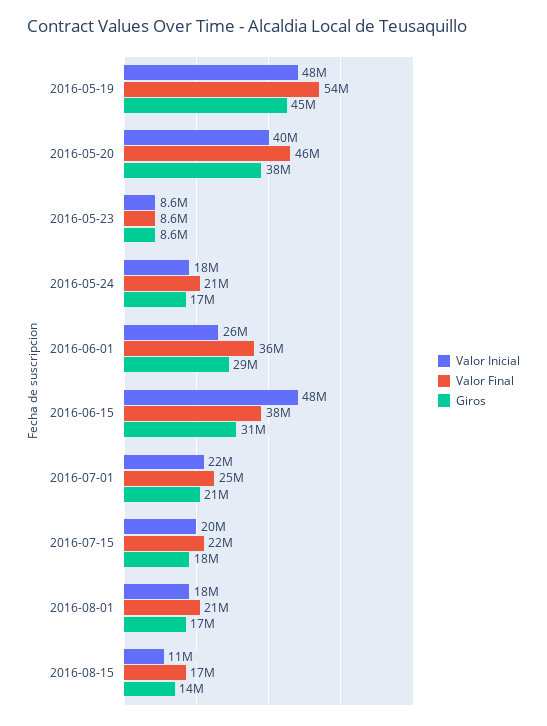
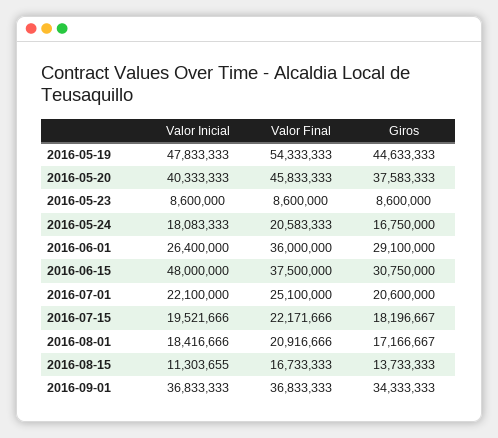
Valor Inicial, 2016-09-01: none -> 36833333
Valor Final, 2016-09-01: none -> 36833333
Giros, 2016-09-01: none -> 34333333

